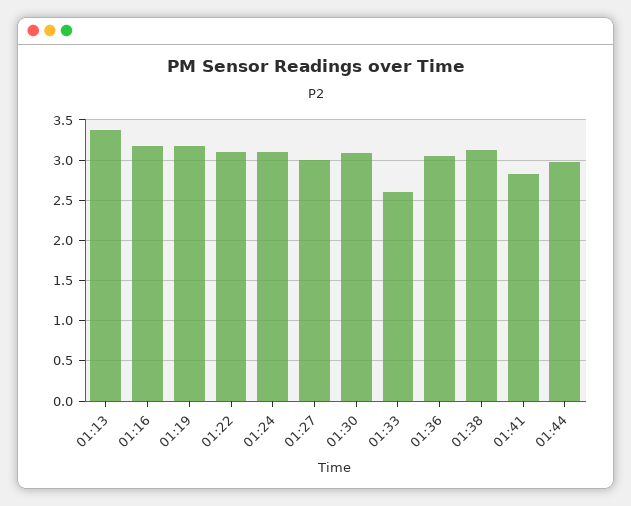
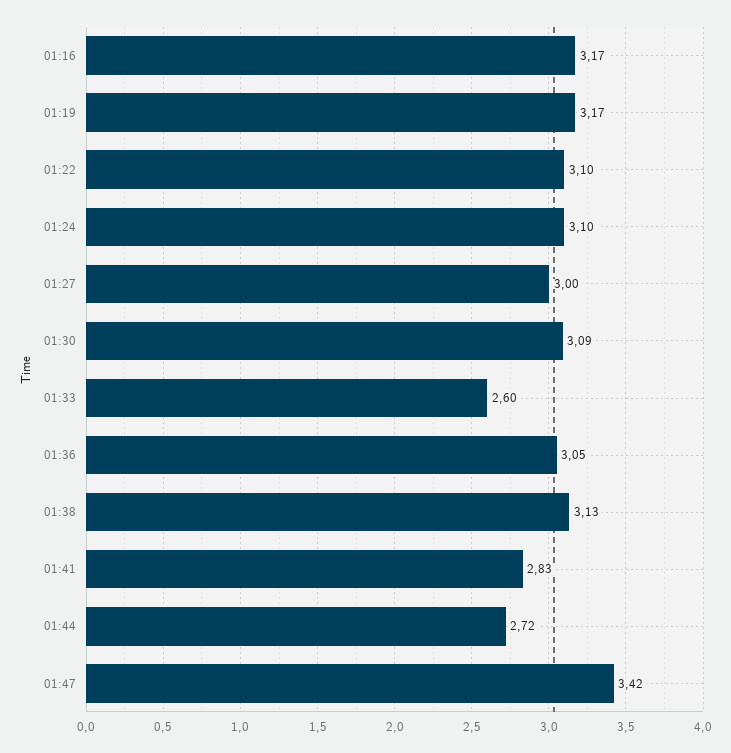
01:13: 3.4 -> none
01:44: 3 -> 2.72
01:47: none -> 3.42

